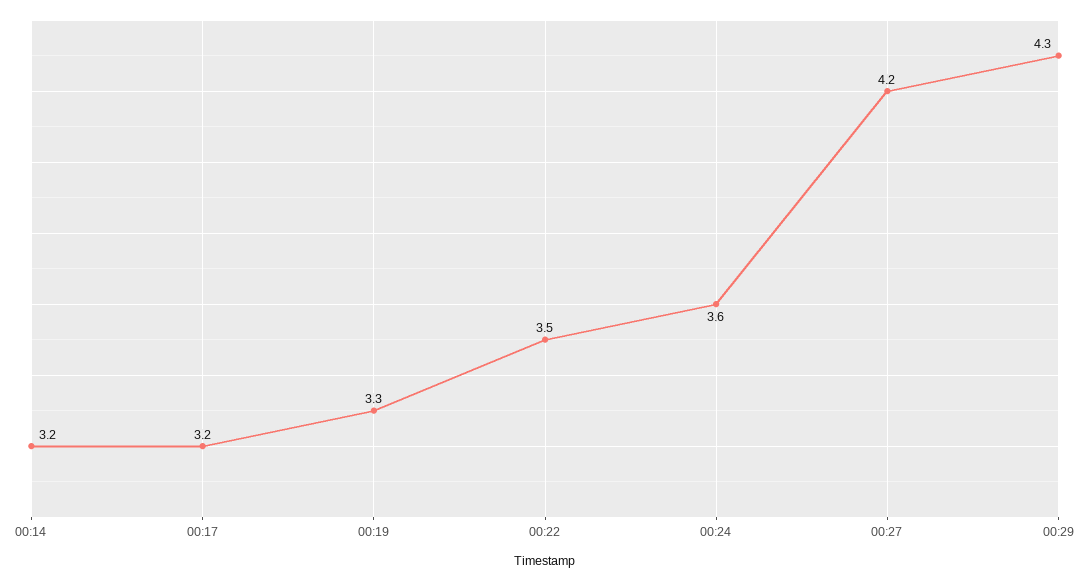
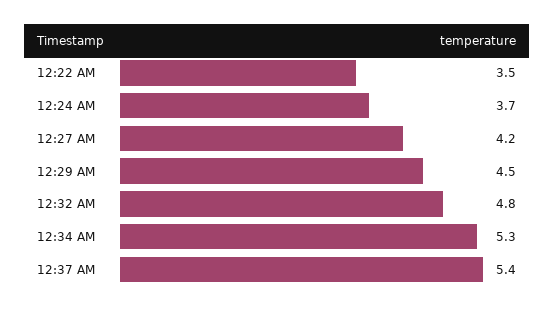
00:14: 3.2 -> none
00:17: 3.2 -> none
00:19: 3.3 -> none
00:24: 3.6 -> 3.7
00:29: 4.3 -> 4.5
12:32 AM: none -> 4.8
12:34 AM: none -> 5.3
12:37 AM: none -> 5.4

